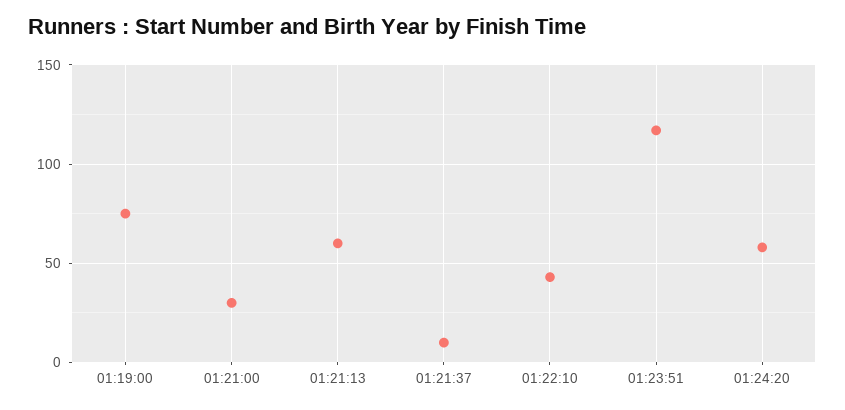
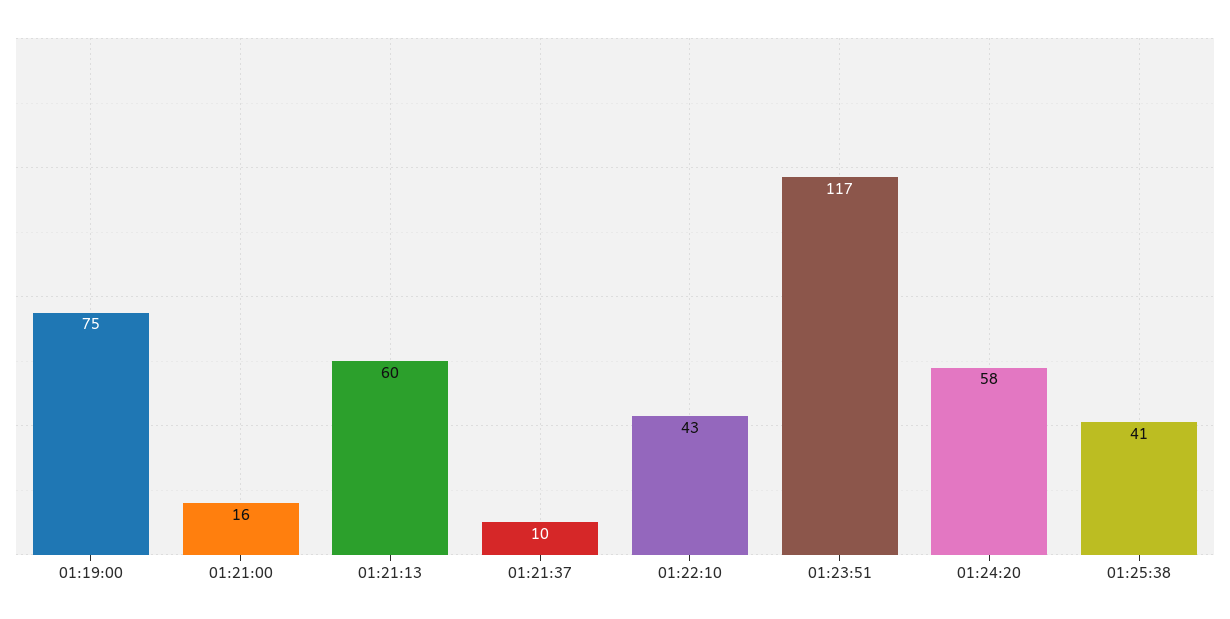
01:21:00: 30 -> 16
01:25:38: none -> 41

